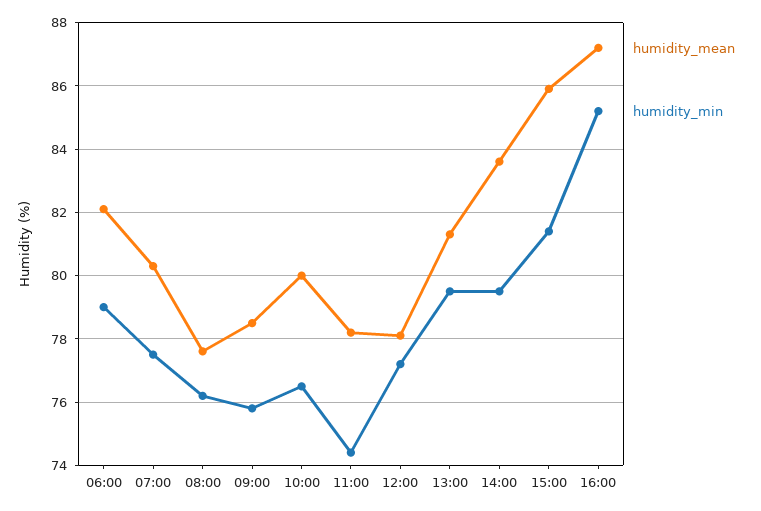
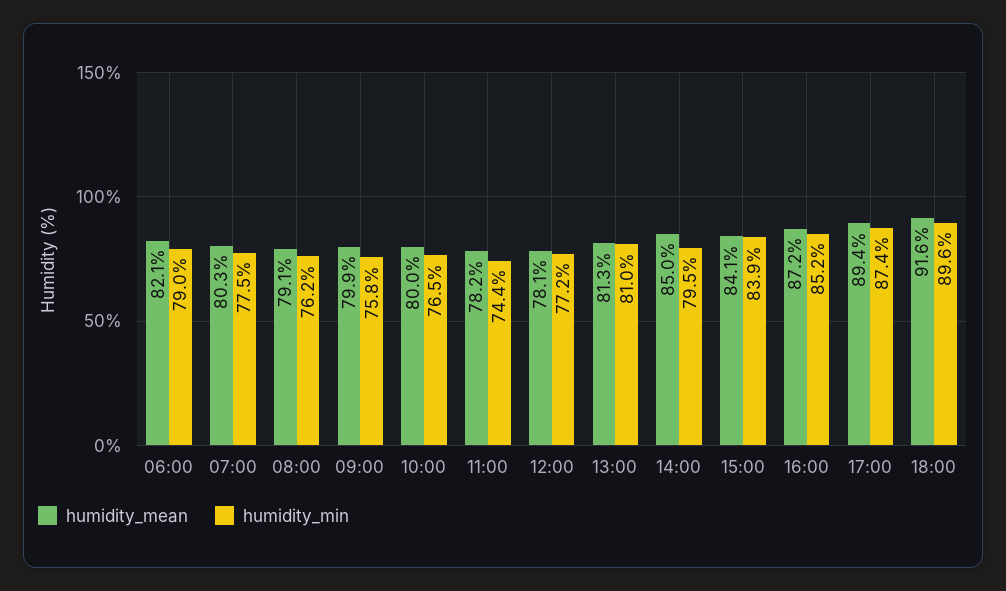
humidity_mean, 08:00: 77.5 -> 79.1
humidity_mean, 09:00: 78.5 -> 79.9
humidity_min, 13:00: 79.5 -> 81
humidity_mean, 14:00: 83.5 -> 85
humidity_mean, 15:00: 86 -> 84.1
humidity_min, 15:00: 81.5 -> 83.9
humidity_mean, 17:00: none -> 89.4
humidity_min, 17:00: none -> 87.4
humidity_mean, 18:00: none -> 91.6
humidity_min, 18:00: none -> 89.6

